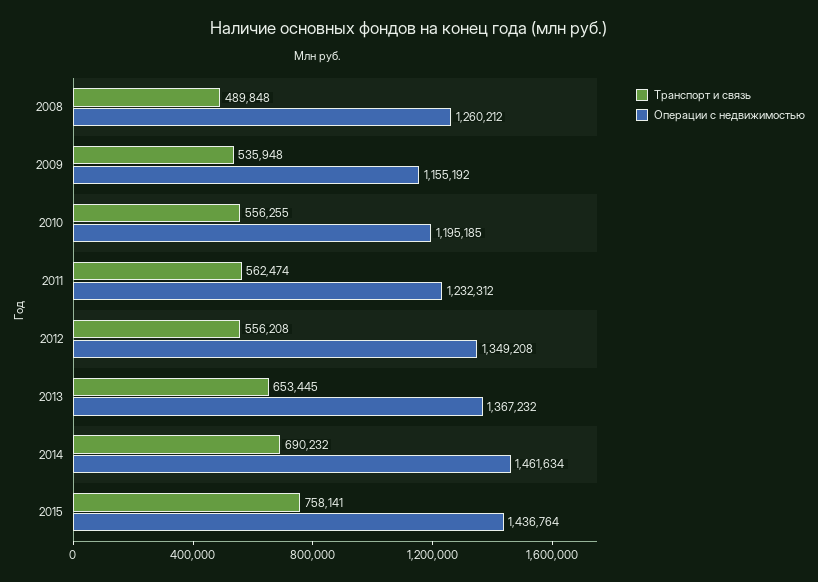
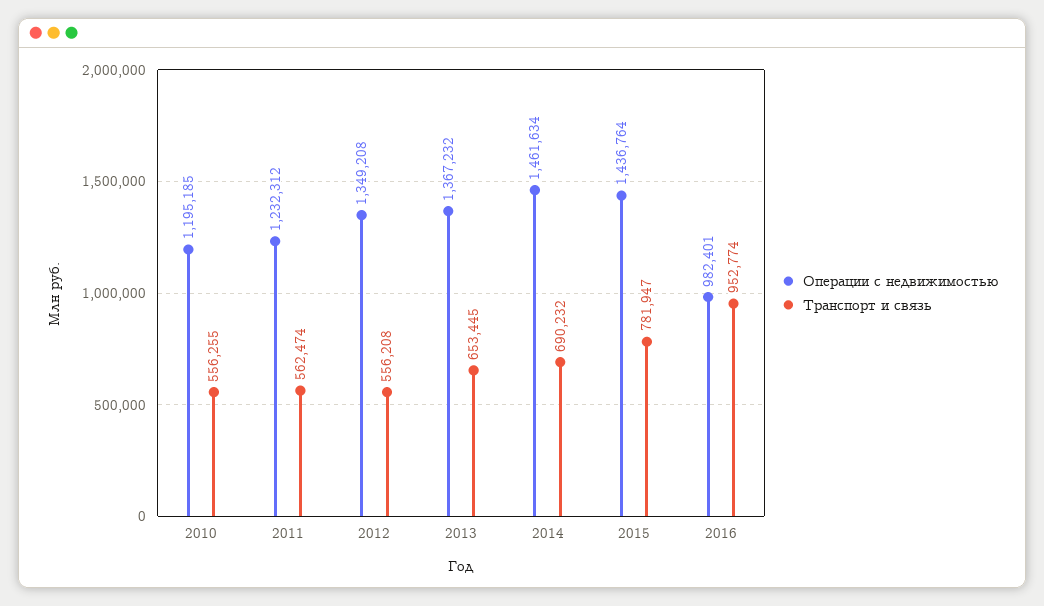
Транспорт и связь, 2008: 489848 -> none
Операции с недвижимостью, 2008: 1260212 -> none
Транспорт и связь, 2009: 535948 -> none
Операции с недвижимостью, 2009: 1155192 -> none
Транспорт и связь, 2015: 758141 -> 781947
Операции с недвижимостью, 2016: none -> 982401
Транспорт и связь, 2016: none -> 952774

